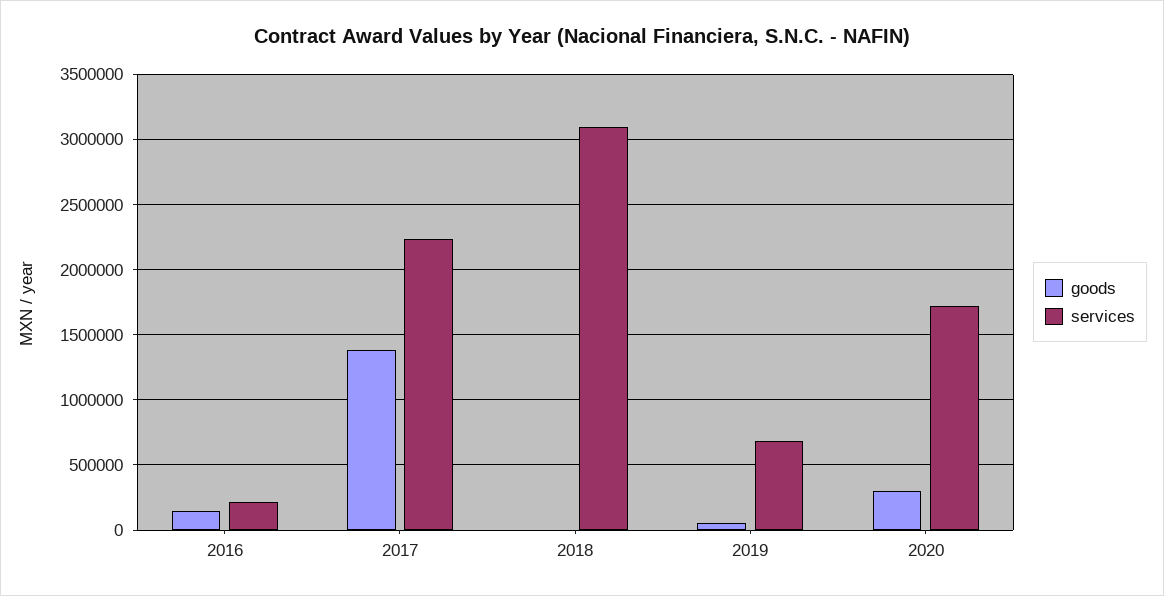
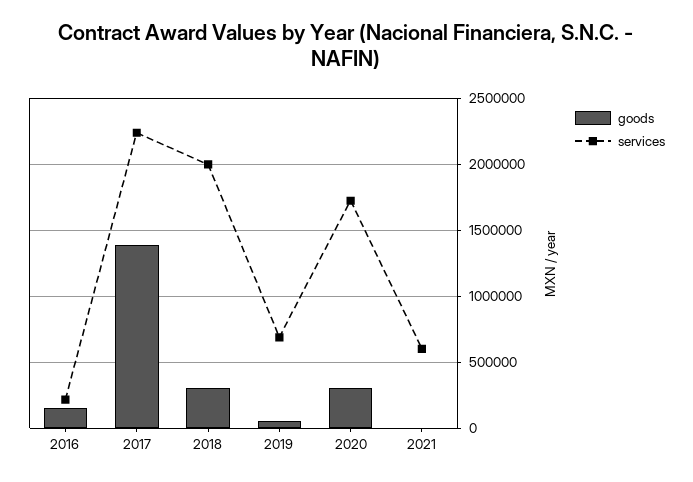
goods, 2018: 0 -> 300000
services, 2018: 3100000 -> 2000000
goods, 2021: none -> 0
services, 2021: none -> 600000

